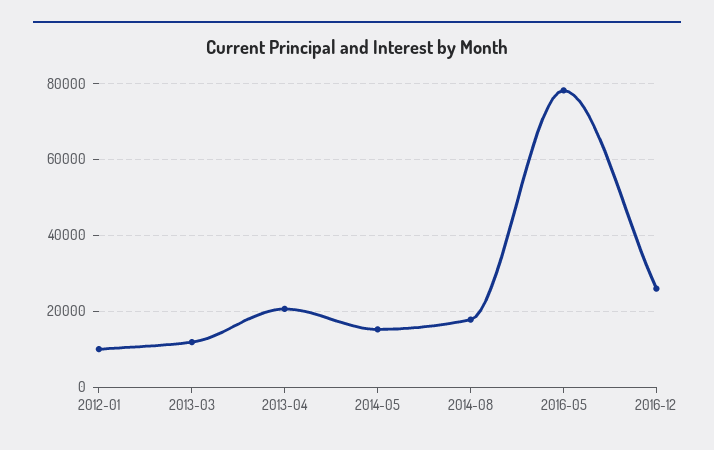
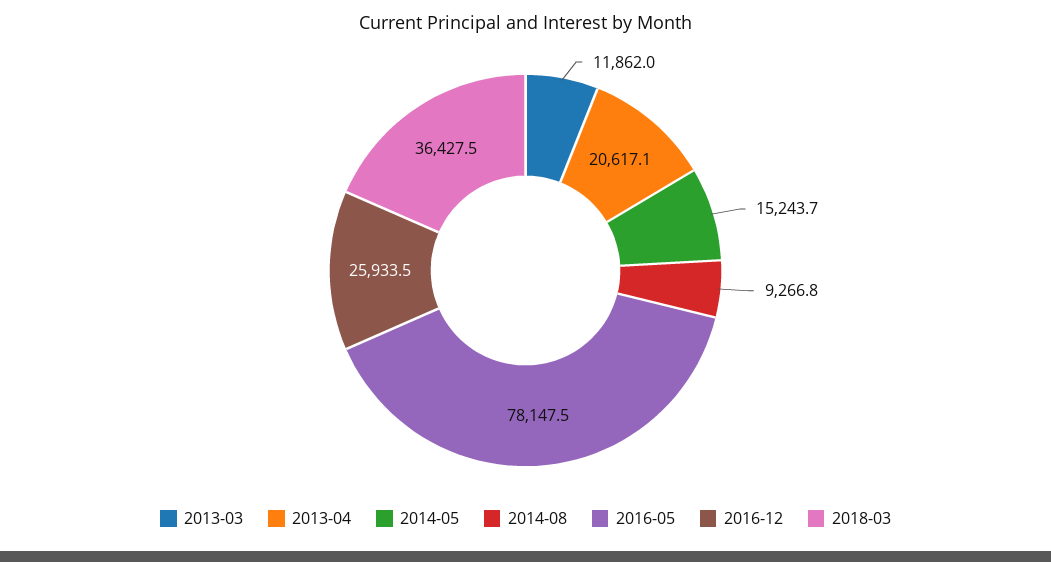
2012-01: 10000 -> none
2014-08: 18000 -> 9266.8
2018-03: none -> 36427.5

